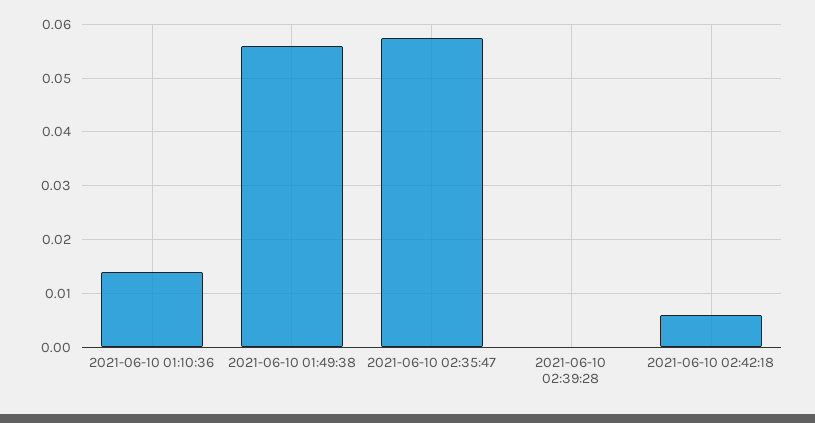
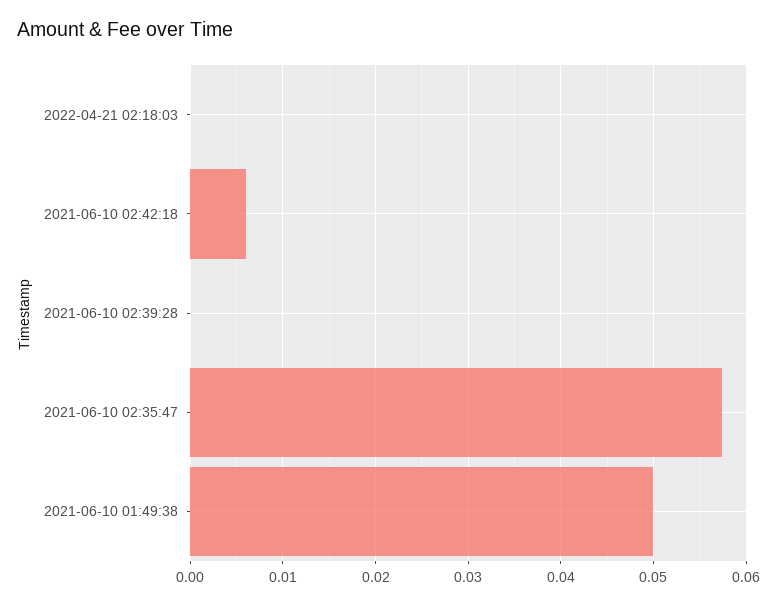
2021-06-10 01:10:36: 0.014 -> none
2021-06-10 01:49:38: 0.056 -> 0.05
2022-04-21 02:18:03: none -> 0

